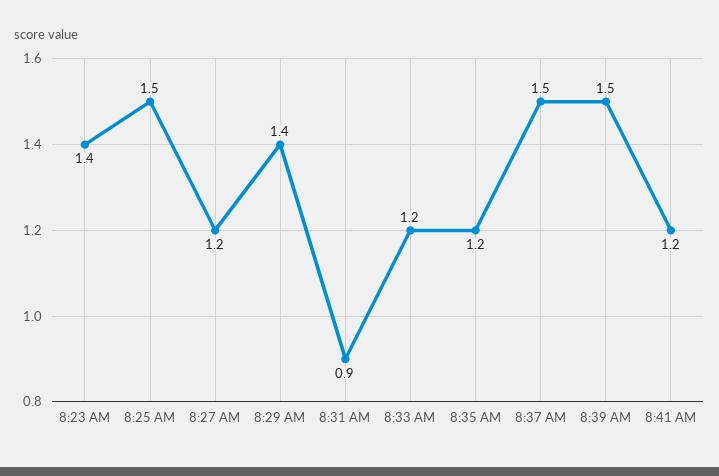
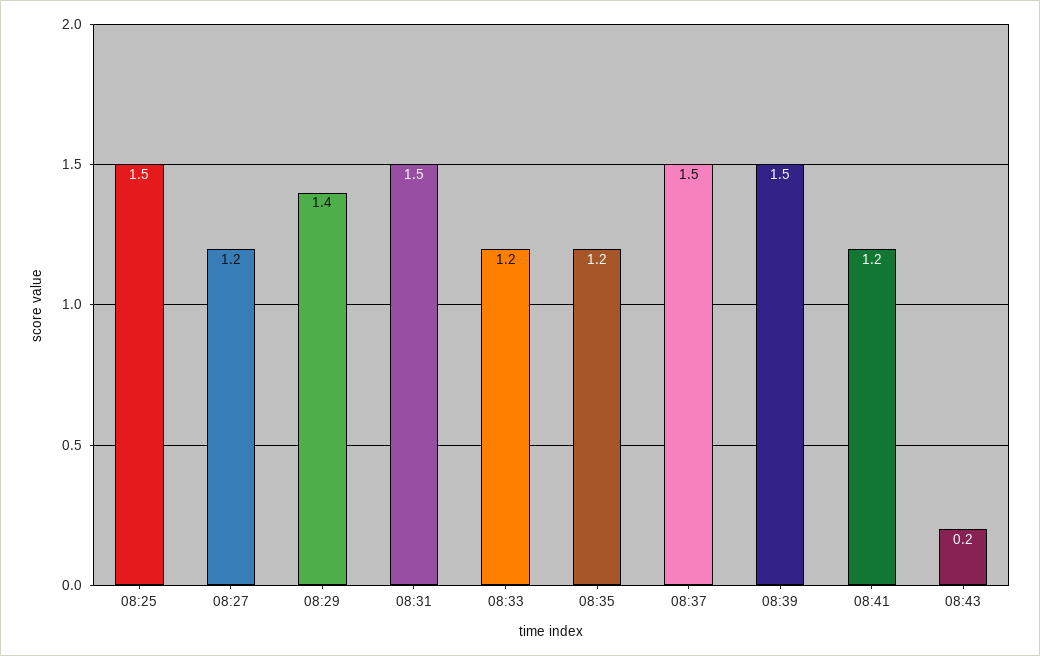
8:23 AM: 1.4 -> none
8:31 AM: 0.9 -> 1.5
08:43: none -> 0.2

